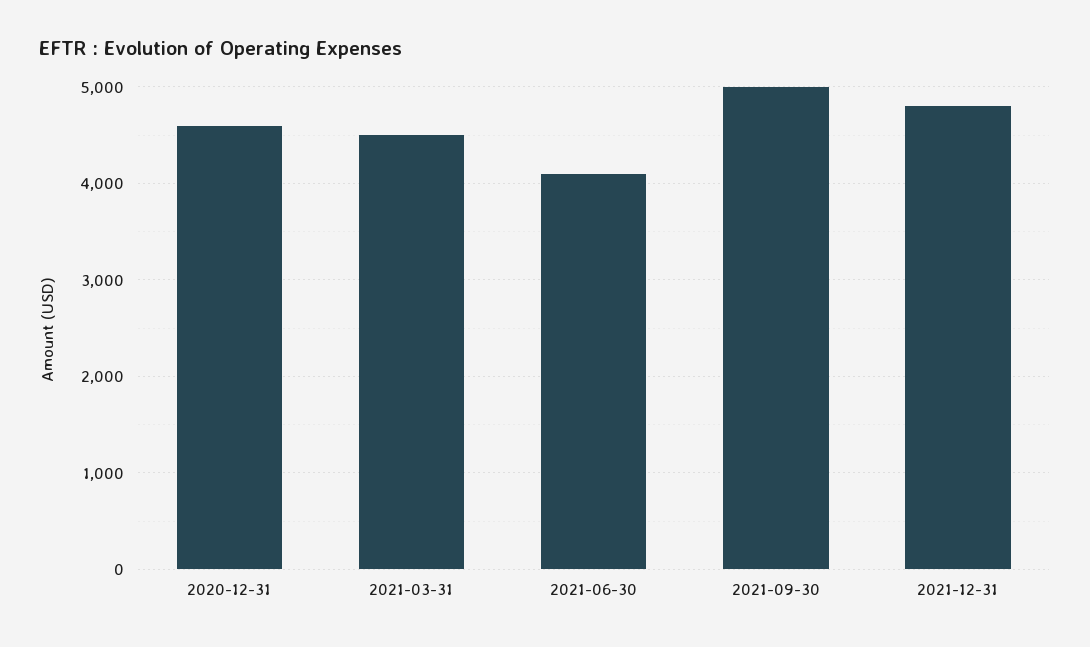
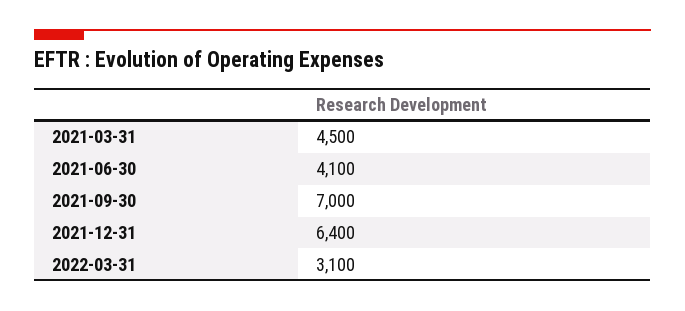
2020-12-31: 4600 -> none
2021-09-30: 5000 -> 7000
2021-12-31: 4800 -> 6400
2022-03-31: none -> 3100

